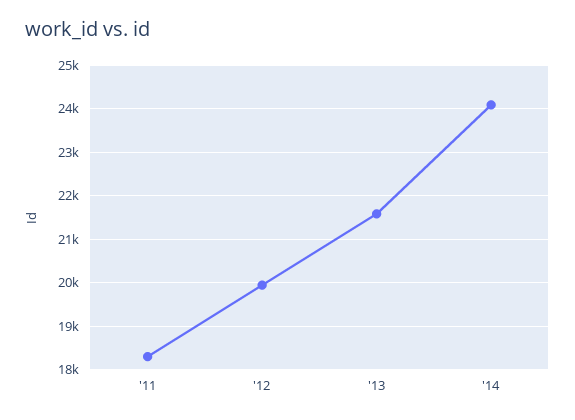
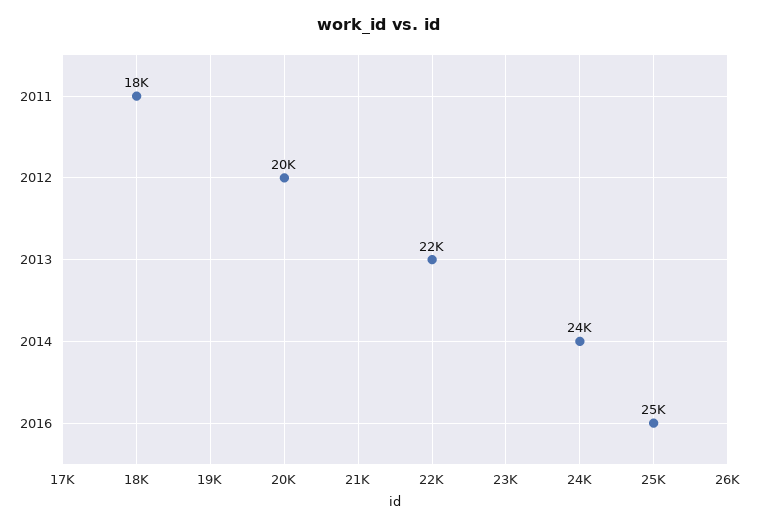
2016: none -> 25000

